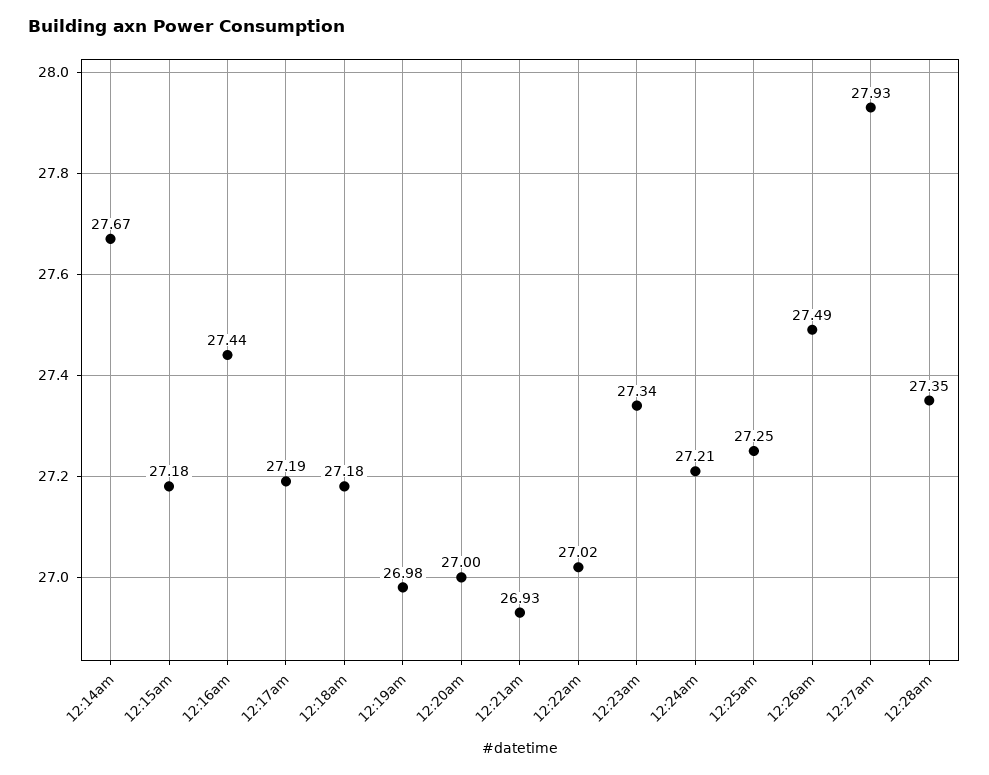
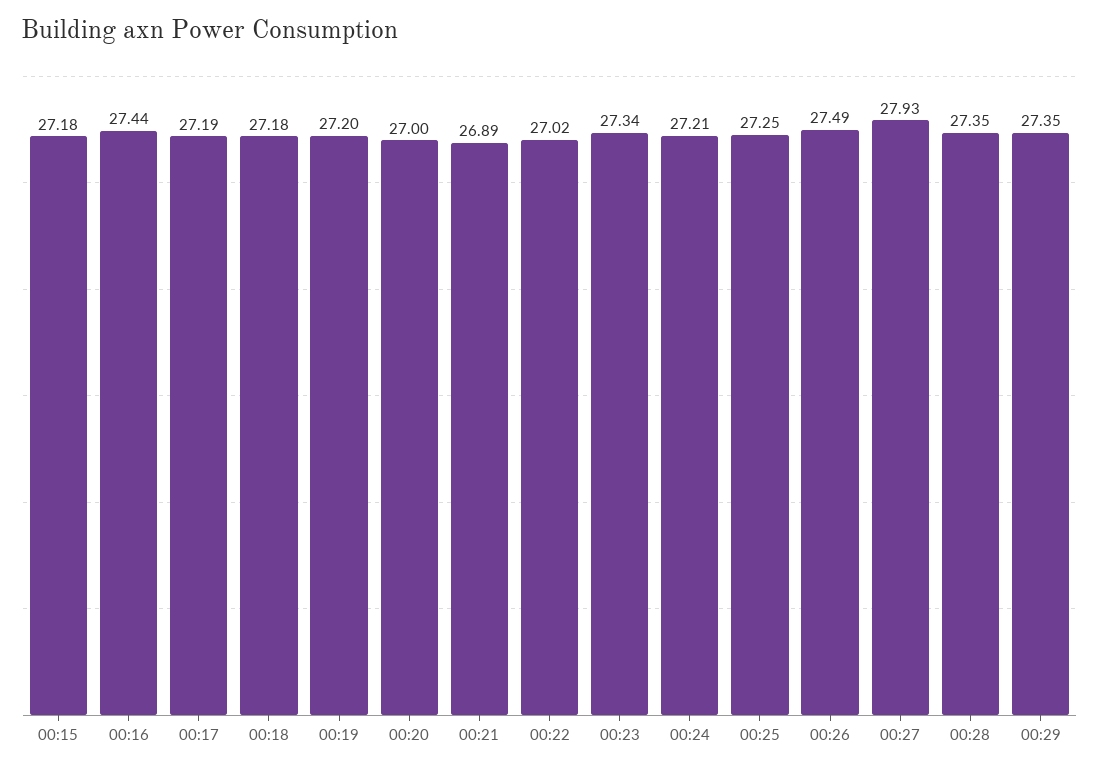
12:14am: 27.67 -> none
12:19am: 26.98 -> 27.2
12:21am: 26.93 -> 26.89
00:29: none -> 27.35

